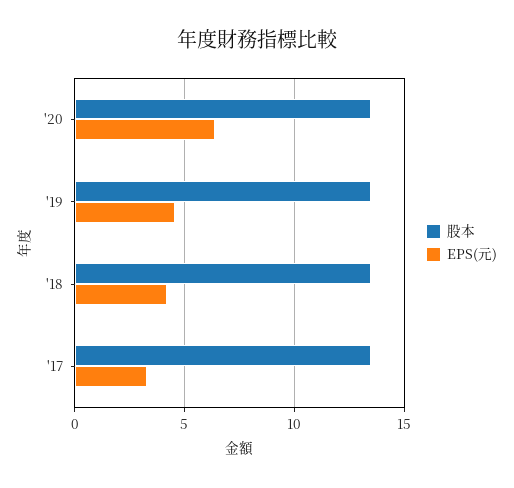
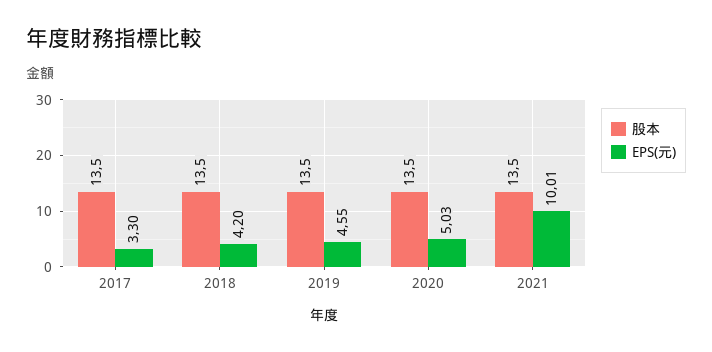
EPS(元), '20: 6.5 -> 5.03
股本, 2021: none -> 13.5
EPS(元), 2021: none -> 10.01

